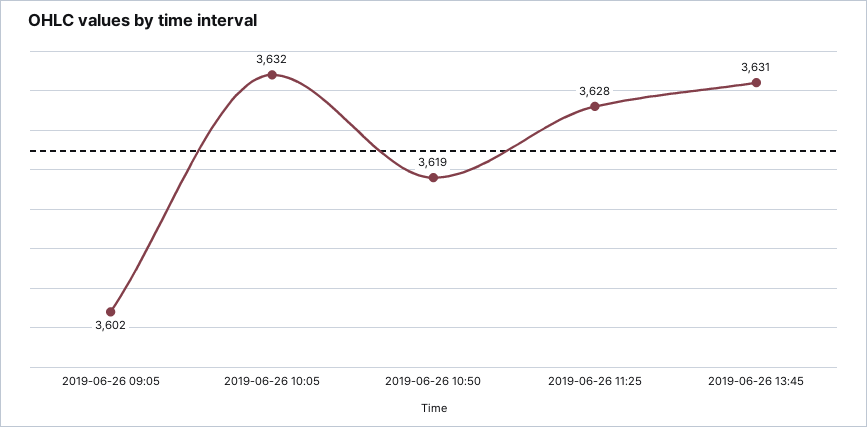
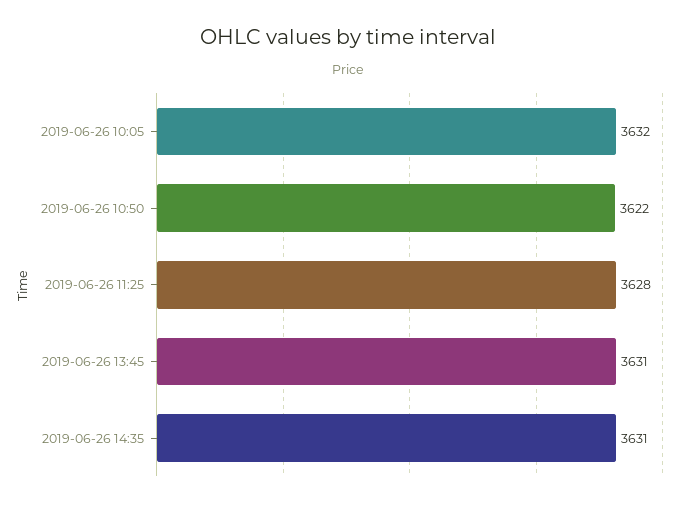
2019-06-26 09:05: 3602 -> none
2019-06-26 10:50: 3619 -> 3622
2019-06-26 14:35: none -> 3631

